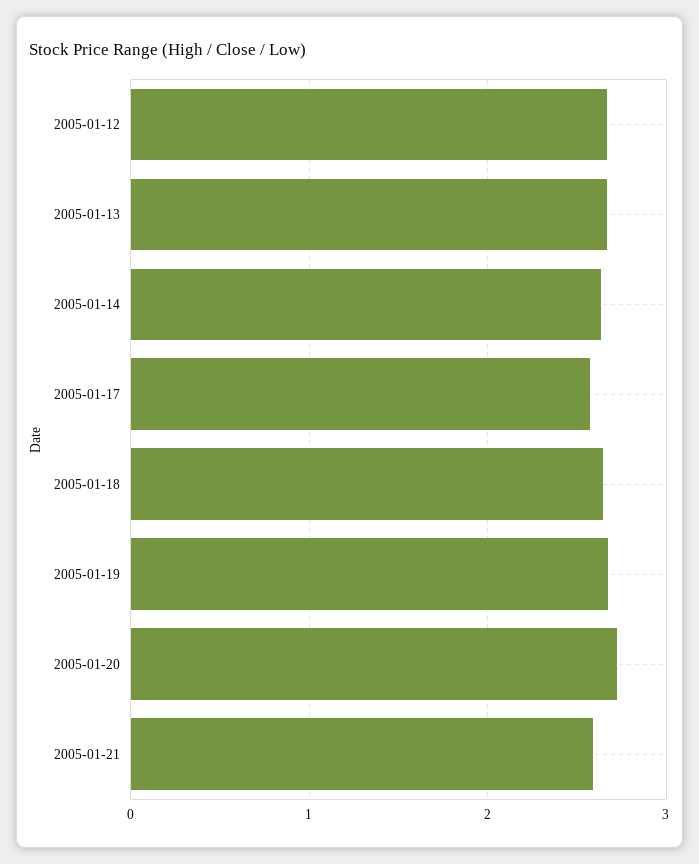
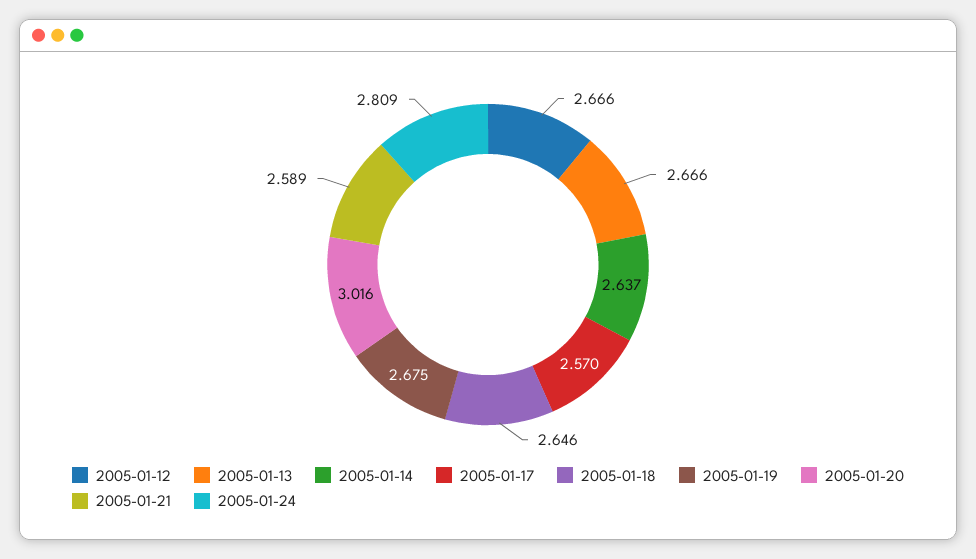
2005-01-20: 2.7 -> 3.016
2005-01-24: none -> 2.809

